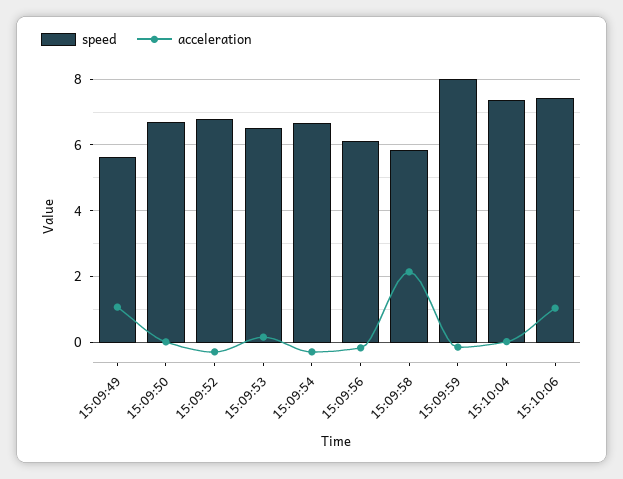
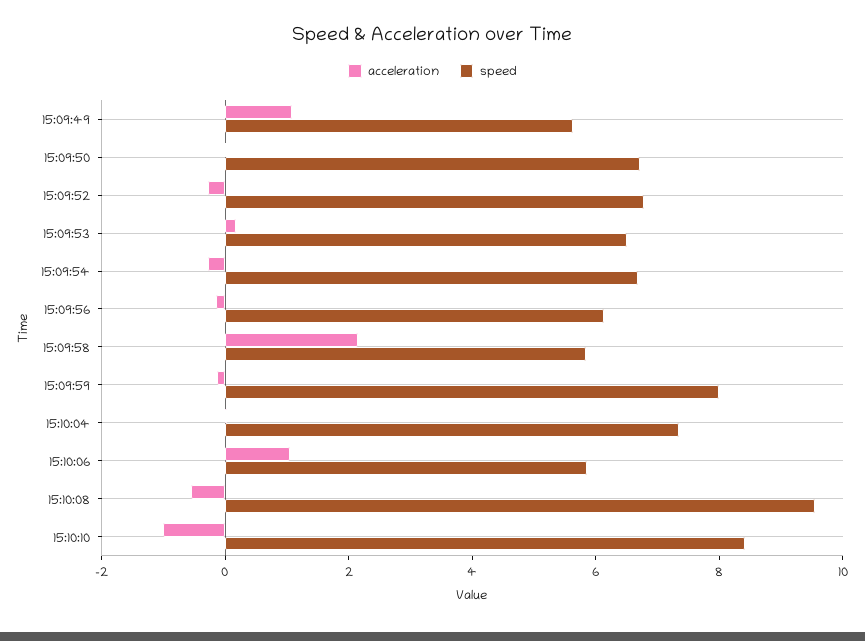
speed, 15:10:06: 7.4 -> 6
acceleration, 15:10:08: none -> -0.5
speed, 15:10:08: none -> 9.5
acceleration, 15:10:10: none -> -1
speed, 15:10:10: none -> 8.5

